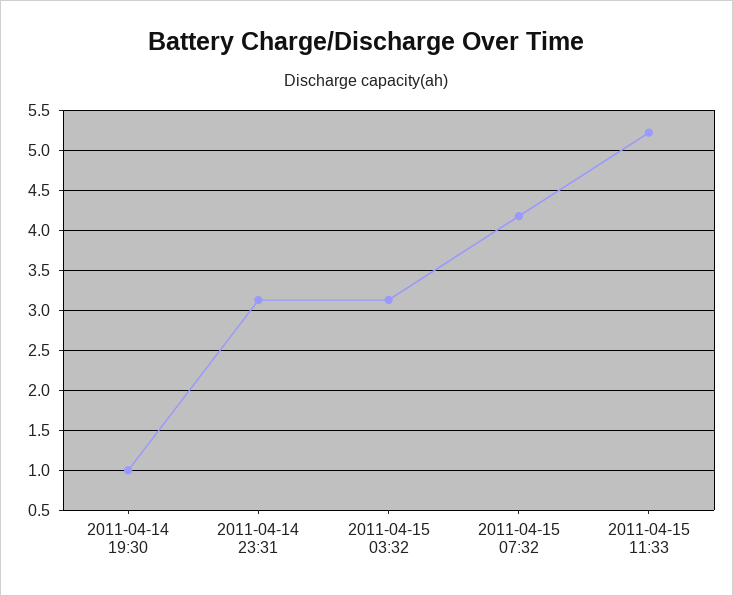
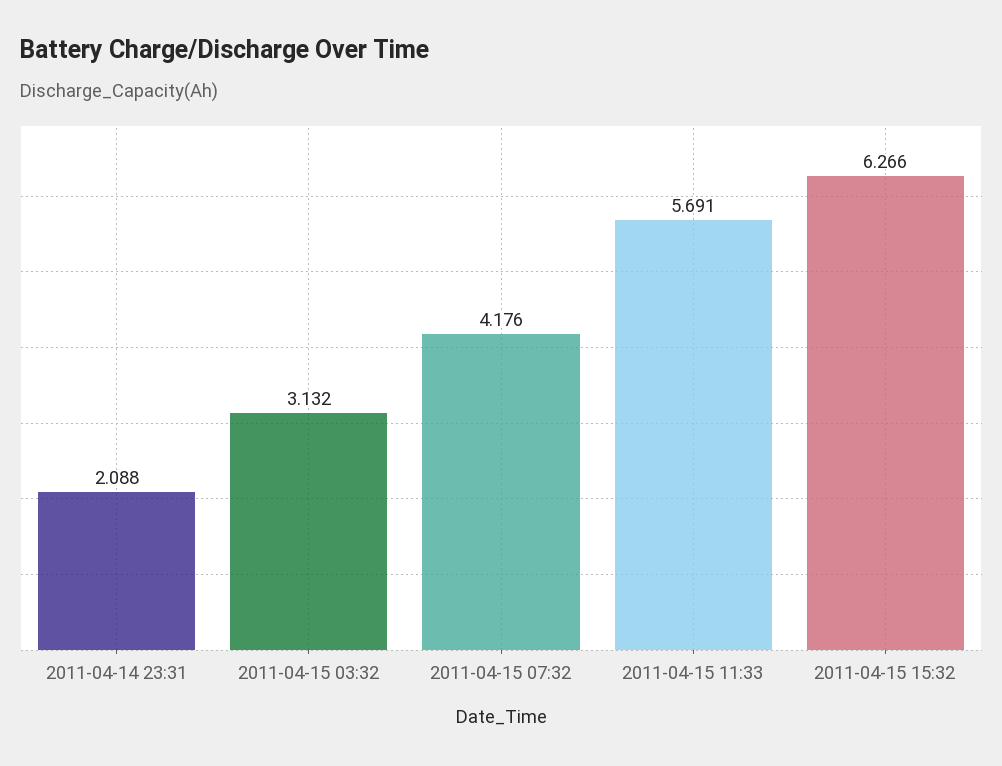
2011-04-14 19:30: 1 -> none
2011-04-14 23:31: 3.1 -> 2.088
2011-04-15 11:33: 5.2 -> 5.691
2011-04-15 15:32: none -> 6.266

